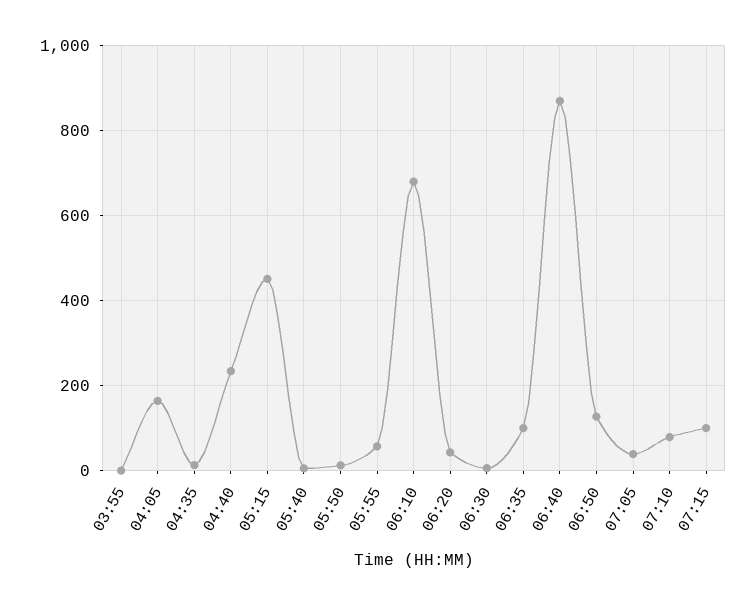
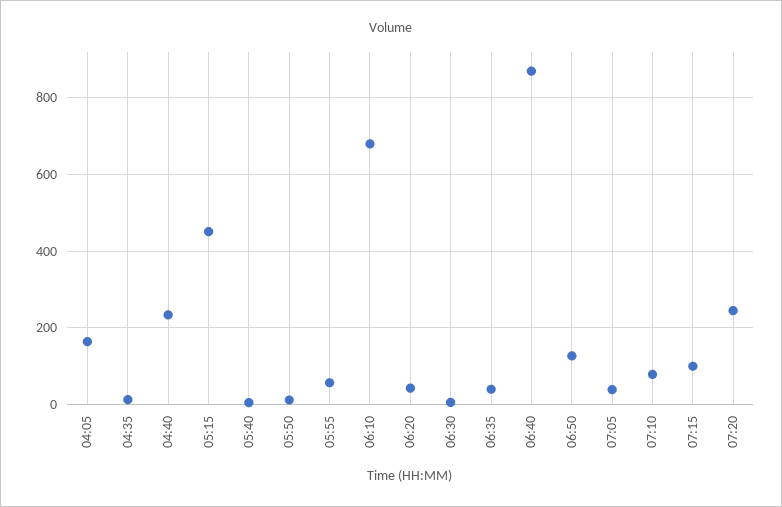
03:55: 0 -> none
06:35: 100 -> 40
07:20: none -> 240

